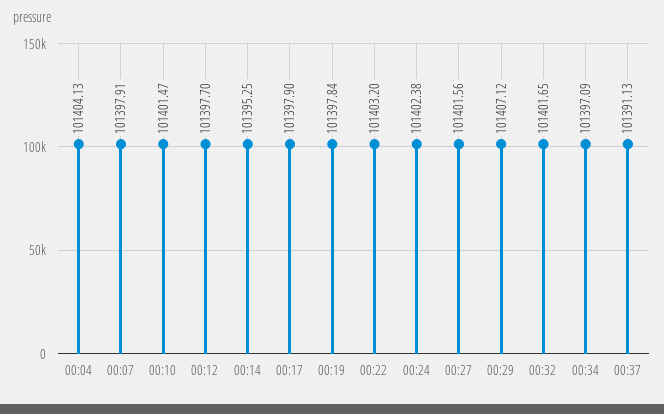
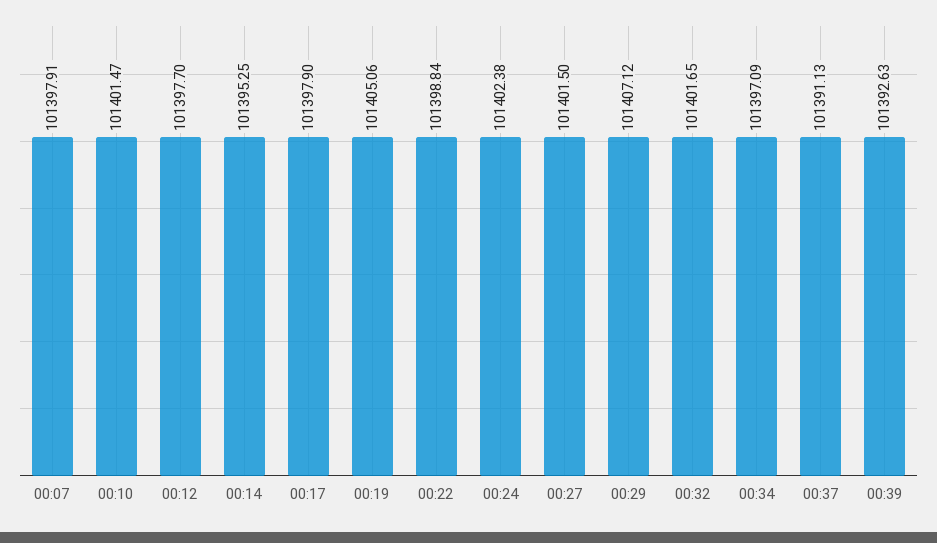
00:04: 101404.13 -> none
00:19: 101397.84 -> 101405.06
00:22: 101403.2 -> 101398.84
00:27: 101401.56 -> 101401.5
00:39: none -> 101392.63

